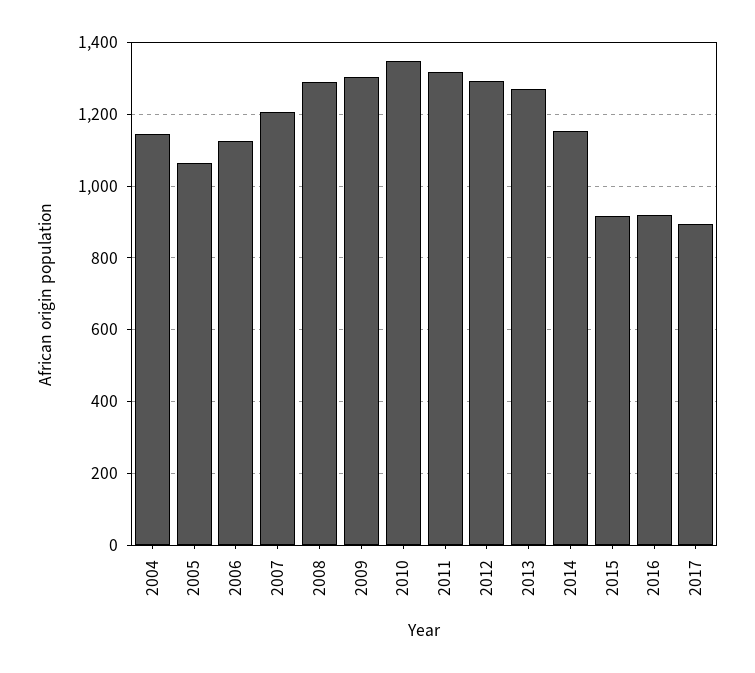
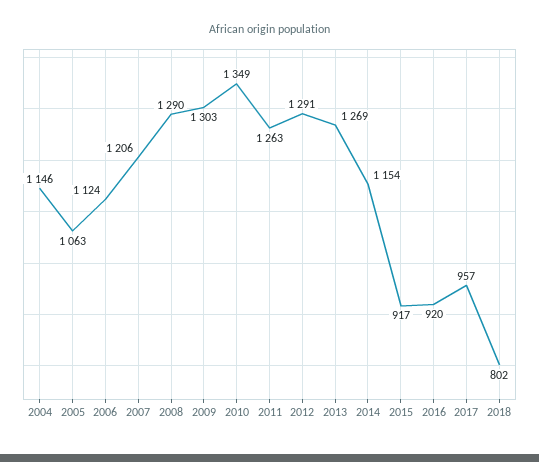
2011: 1320 -> 1263
2017: 900 -> 957
2018: none -> 802

